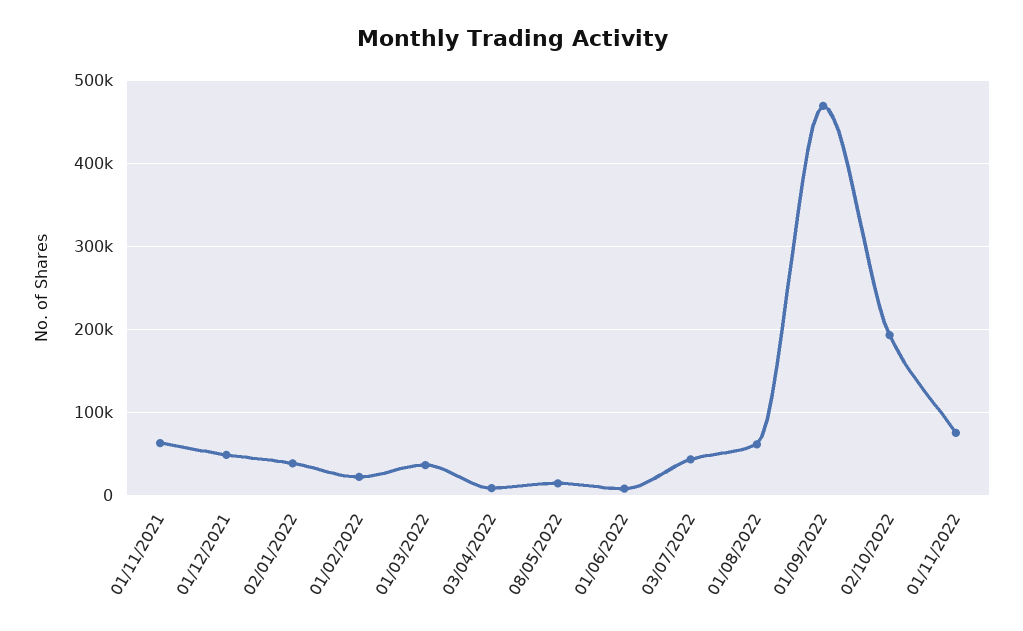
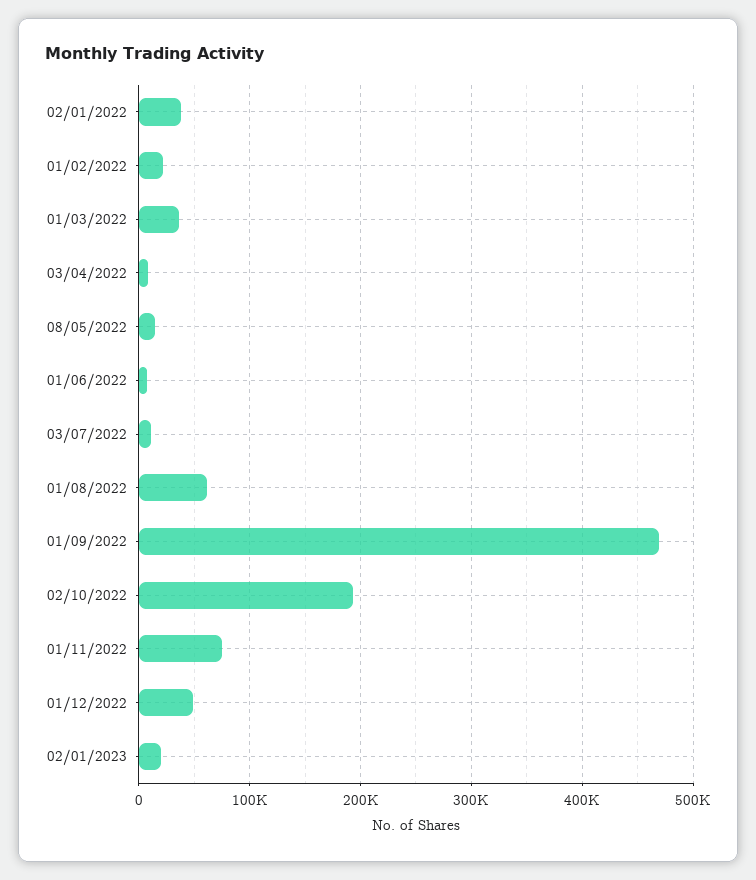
01/11/2021: 60000 -> none
01/12/2021: 50000 -> none
03/07/2022: 40000 -> 10000
01/12/2022: none -> 50000
02/01/2023: none -> 20000

